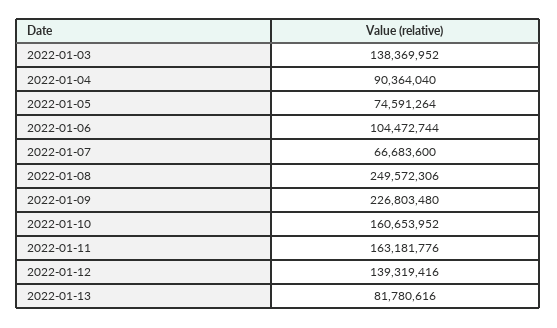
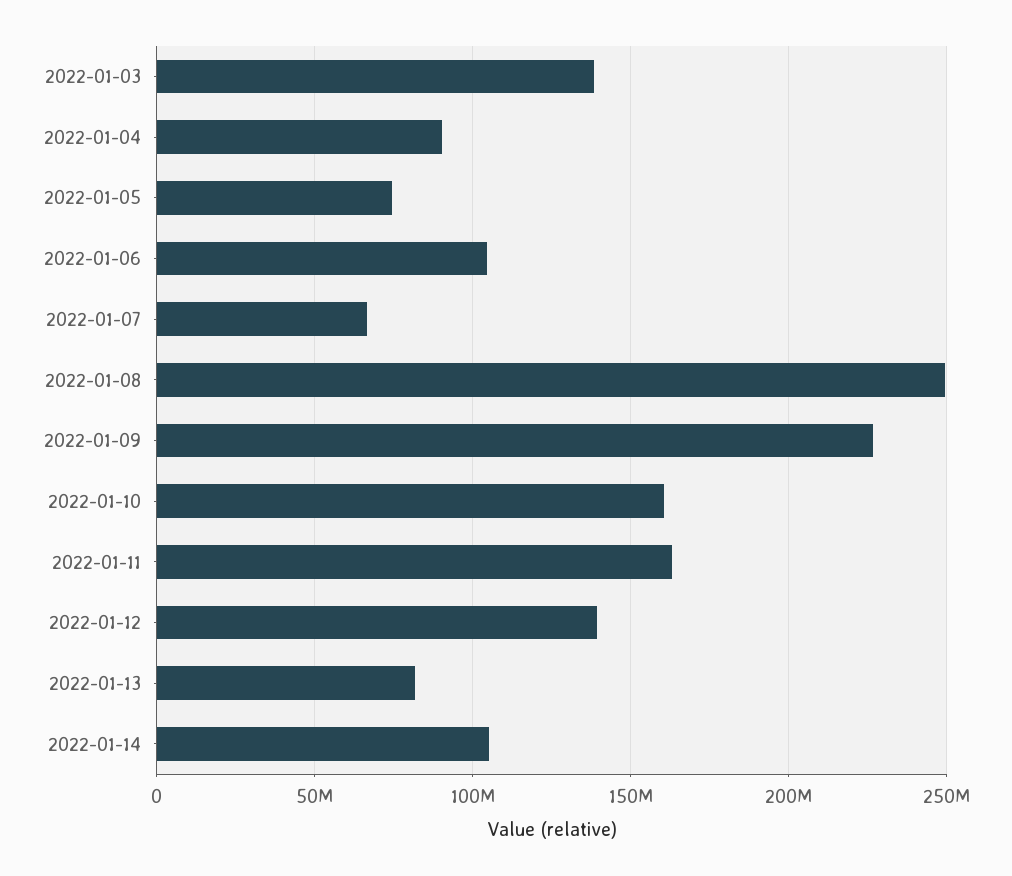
2022-01-14: none -> 105000000

